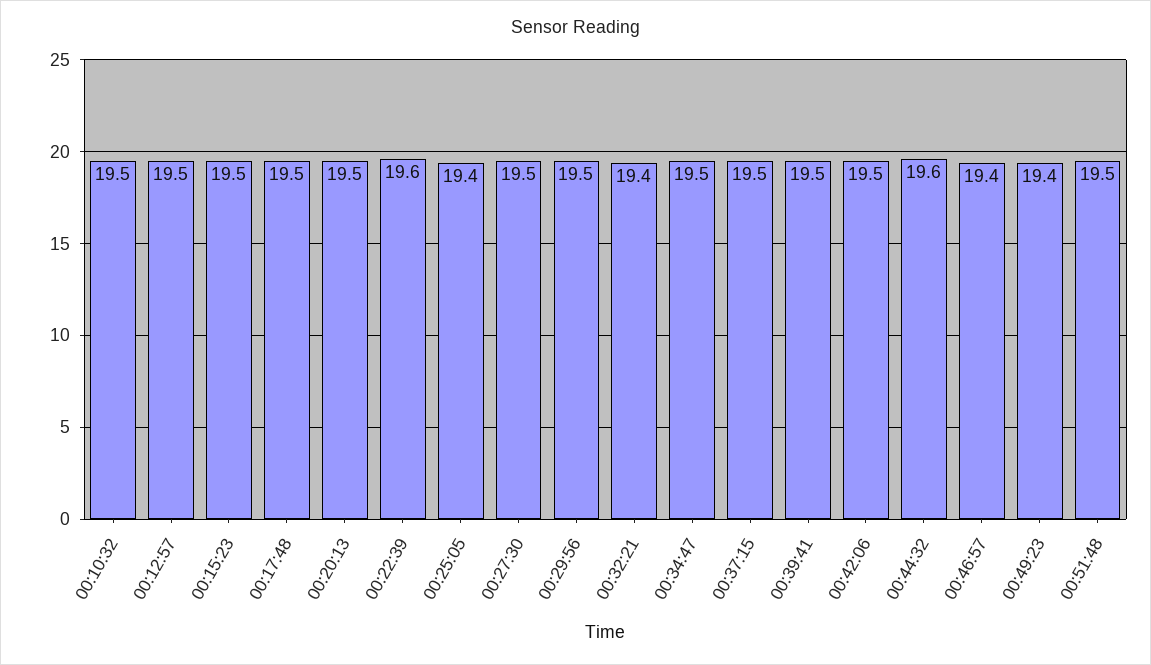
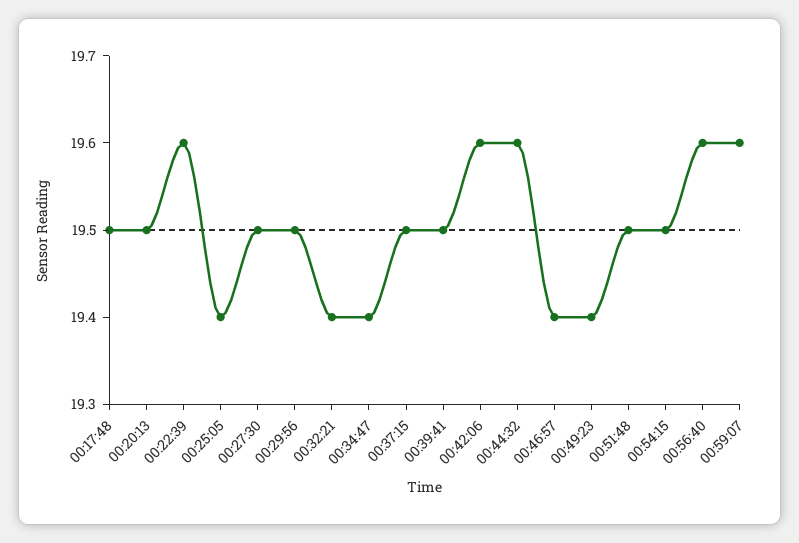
00:10:32: 19.5 -> none
00:12:57: 19.5 -> none
00:15:23: 19.5 -> none
00:34:47: 19.5 -> 19.4
00:42:06: 19.5 -> 19.6
00:54:15: none -> 19.5
00:56:40: none -> 19.6
00:59:07: none -> 19.6

